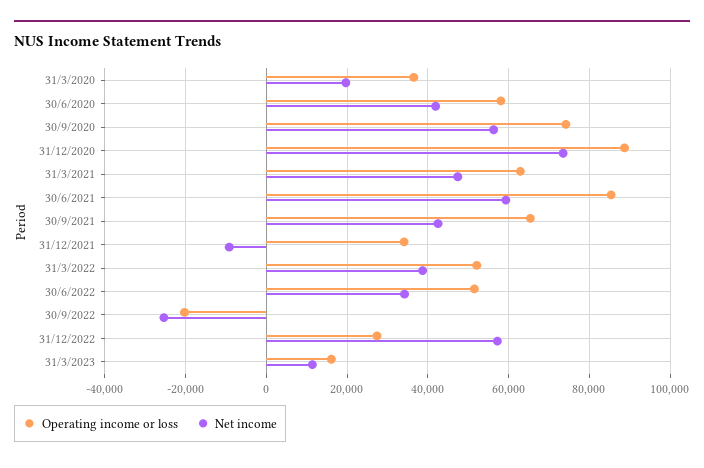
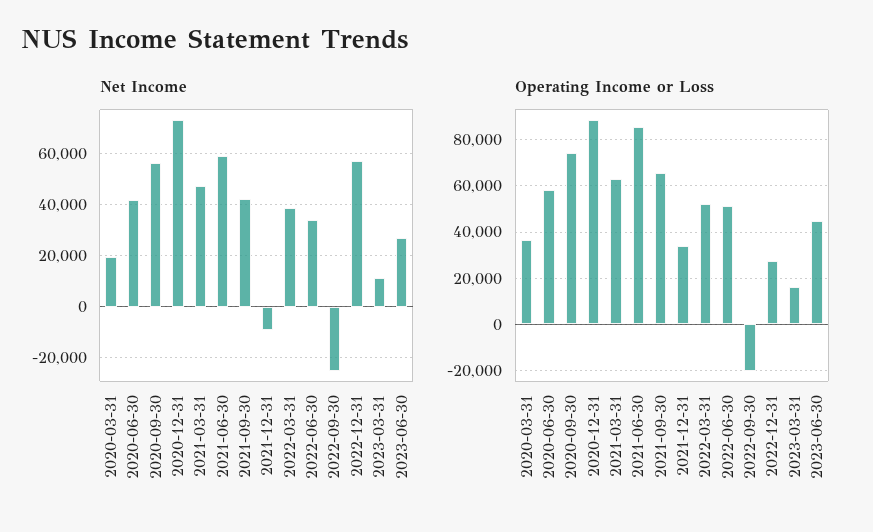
Net income, 2023-06-30: none -> 27500
Operating income or loss, 2023-06-30: none -> 45000

